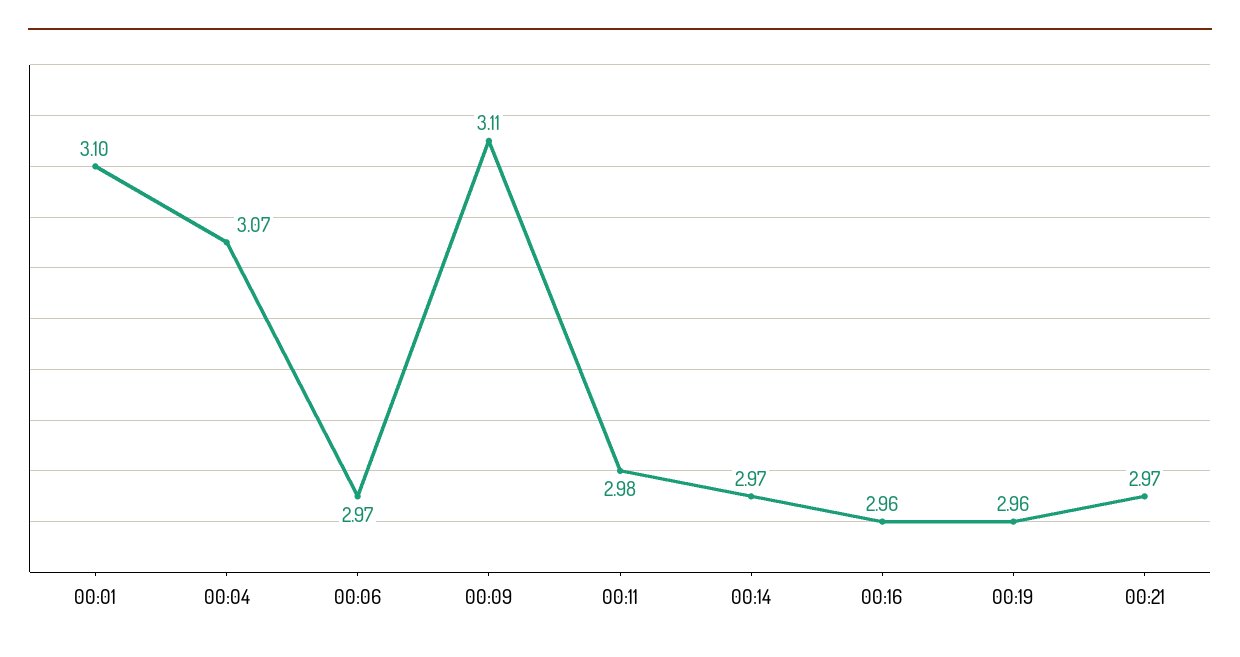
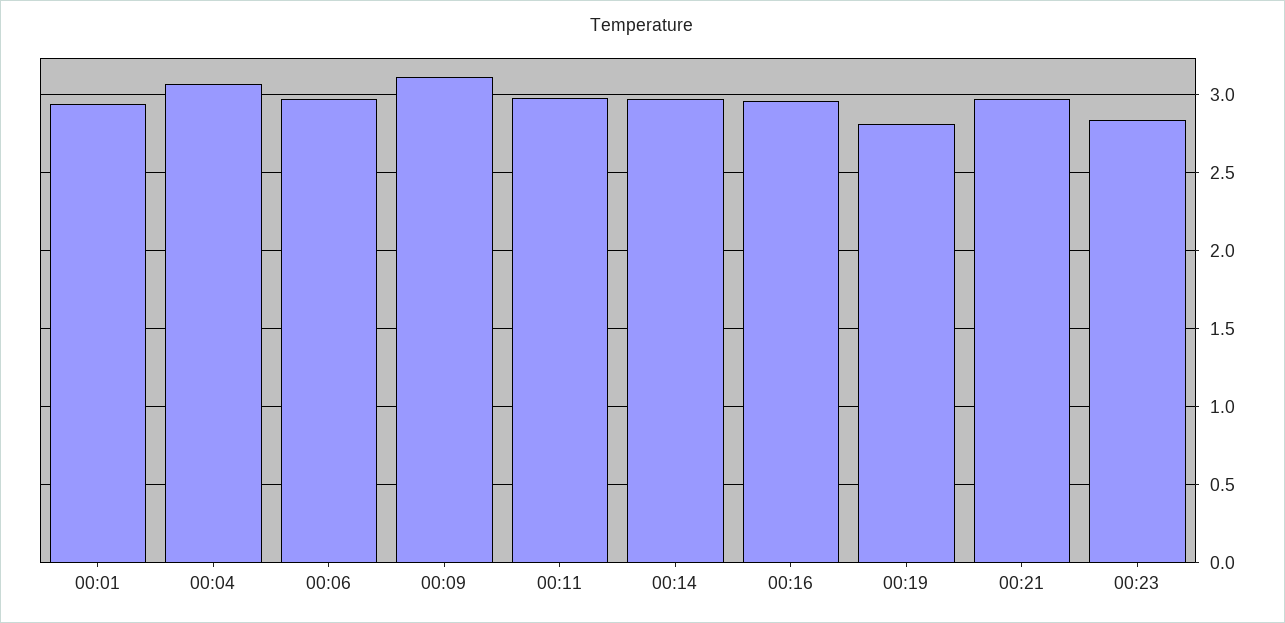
00:01: 3.1 -> 2.95
00:19: 2.96 -> 2.8
00:23: none -> 2.85

